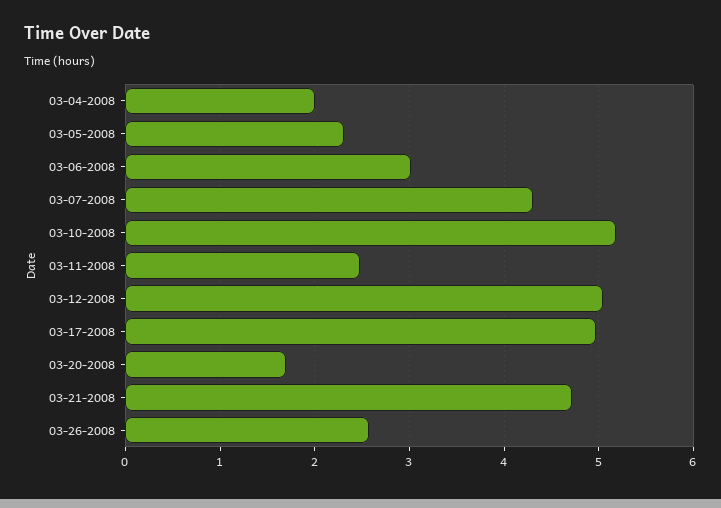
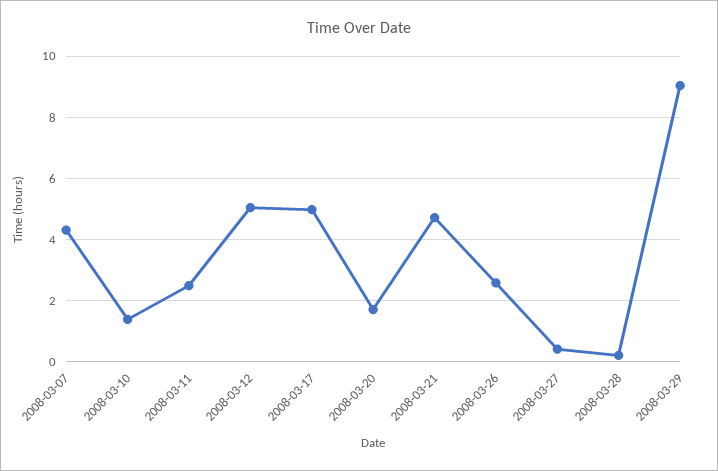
03-04-2008: 2 -> none
03-05-2008: 2.3 -> none
03-06-2008: 3 -> none
03-10-2008: 5.2 -> 1.4
2008-03-27: none -> 0.4
2008-03-28: none -> 0.2
2008-03-29: none -> 9

